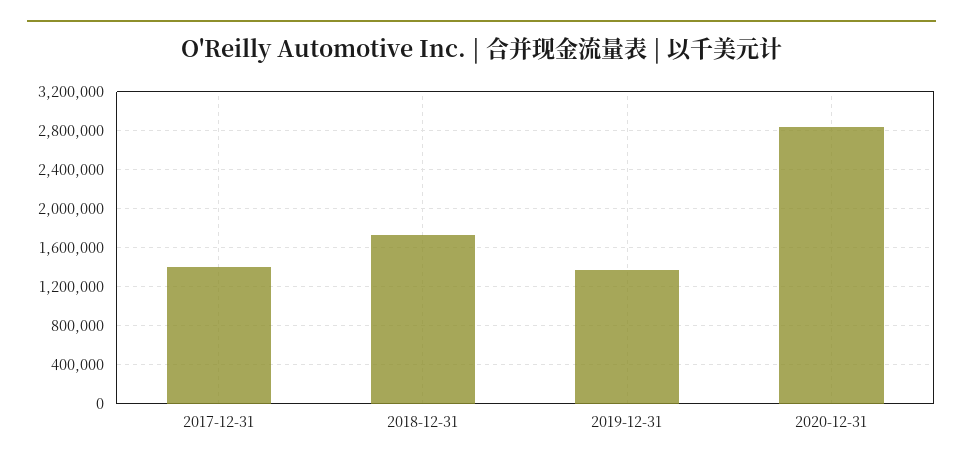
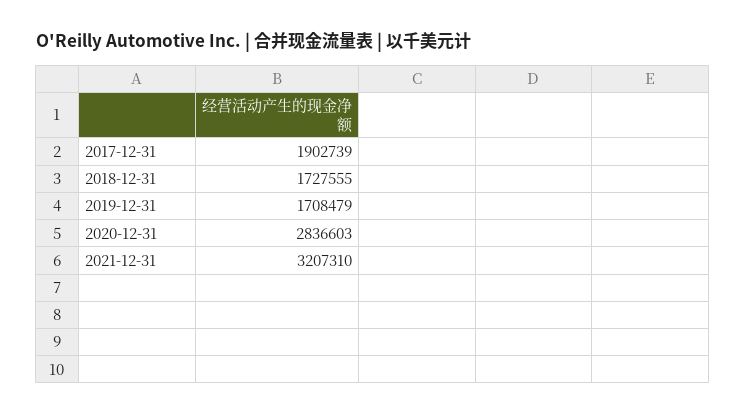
2017-12-31: 1400000 -> 1902739
2019-12-31: 1400000 -> 1708479
2021-12-31: none -> 3207310

